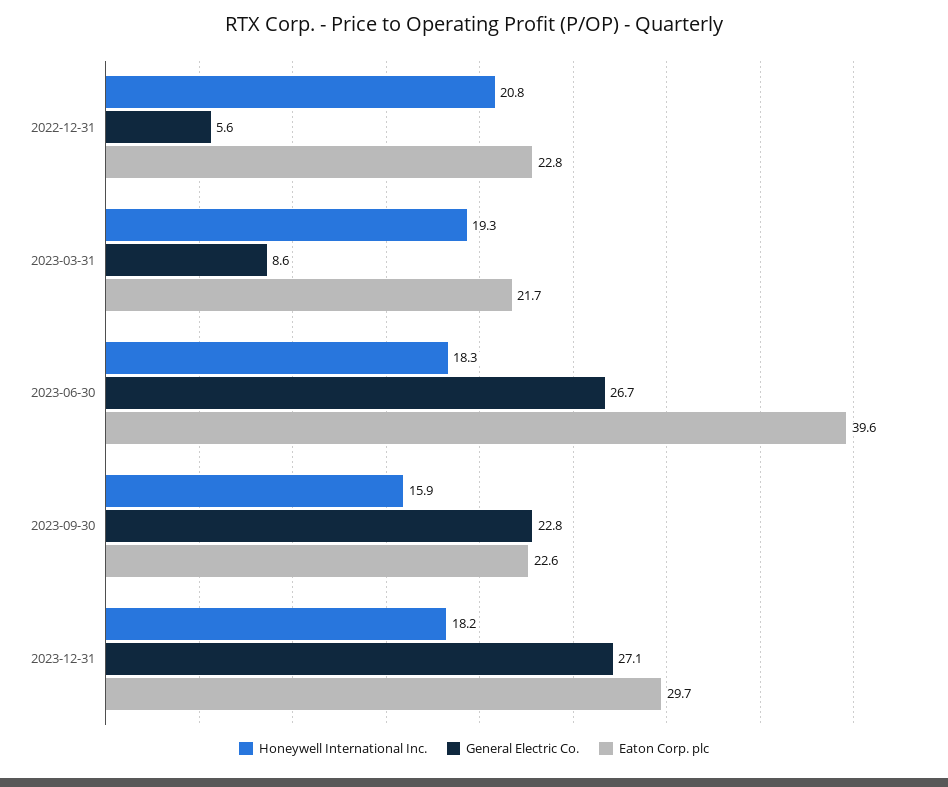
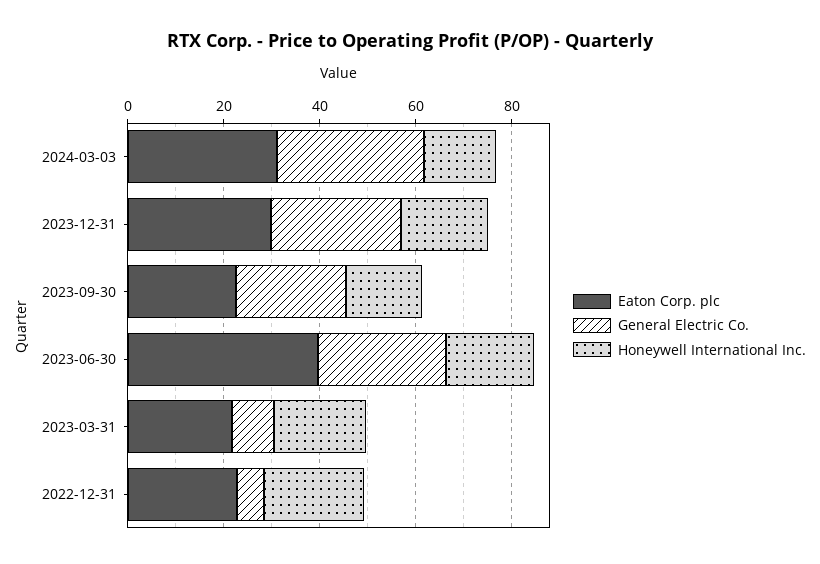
Eaton Corp. plc, 2024-03-03: none -> 30
General Electric Co., 2024-03-03: none -> 30
Honeywell International Inc., 2024-03-03: none -> 15

